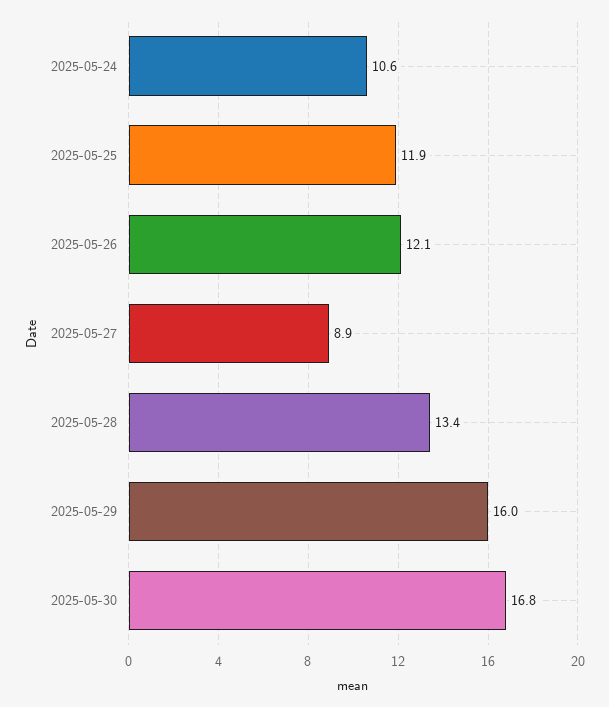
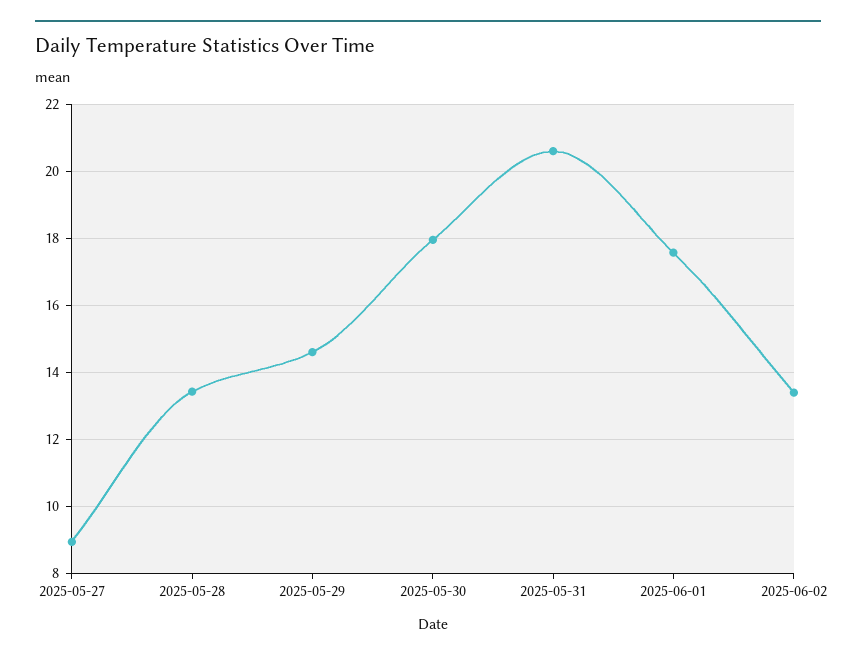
2025-05-24: 10.6 -> none
2025-05-25: 11.9 -> none
2025-05-26: 12.1 -> none
2025-05-29: 16 -> 14.6
2025-05-30: 16.8 -> 18
2025-05-31: none -> 20.6
2025-06-01: none -> 17.6
2025-06-02: none -> 13.4

